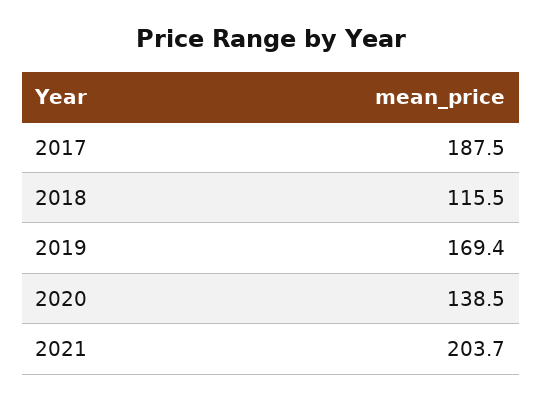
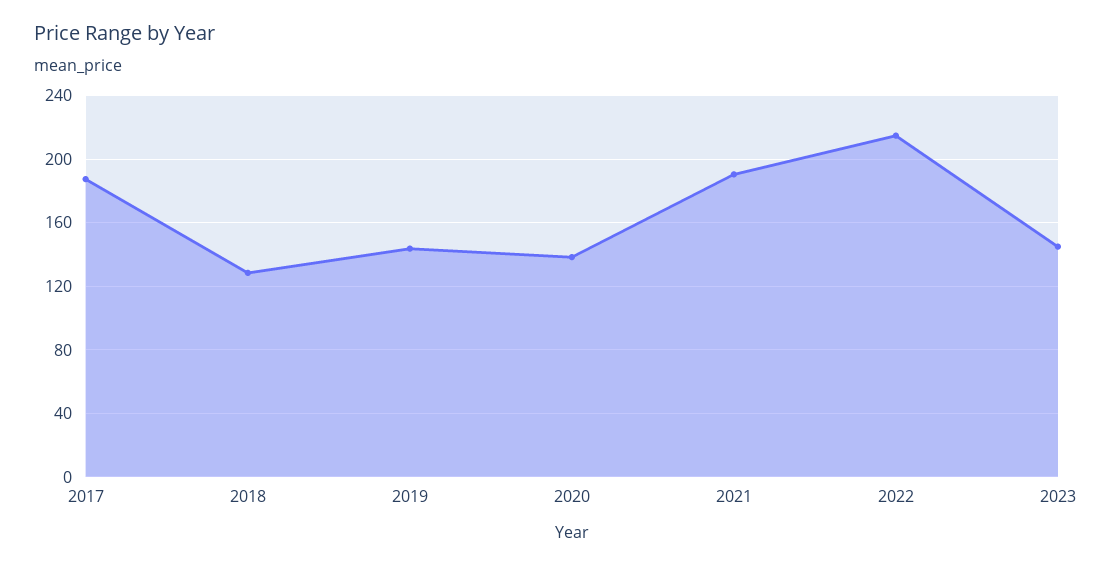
2018: 115.5 -> 130
2019: 169.4 -> 145
2021: 203.7 -> 190
2022: none -> 215
2023: none -> 145

